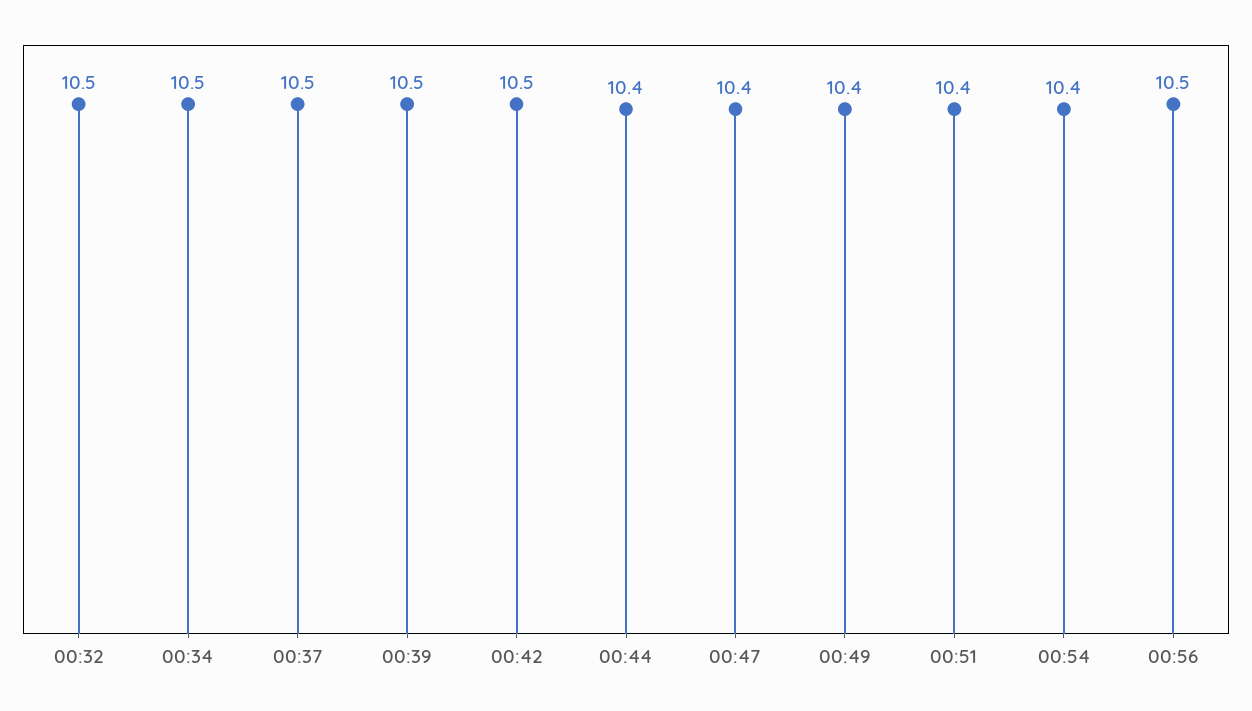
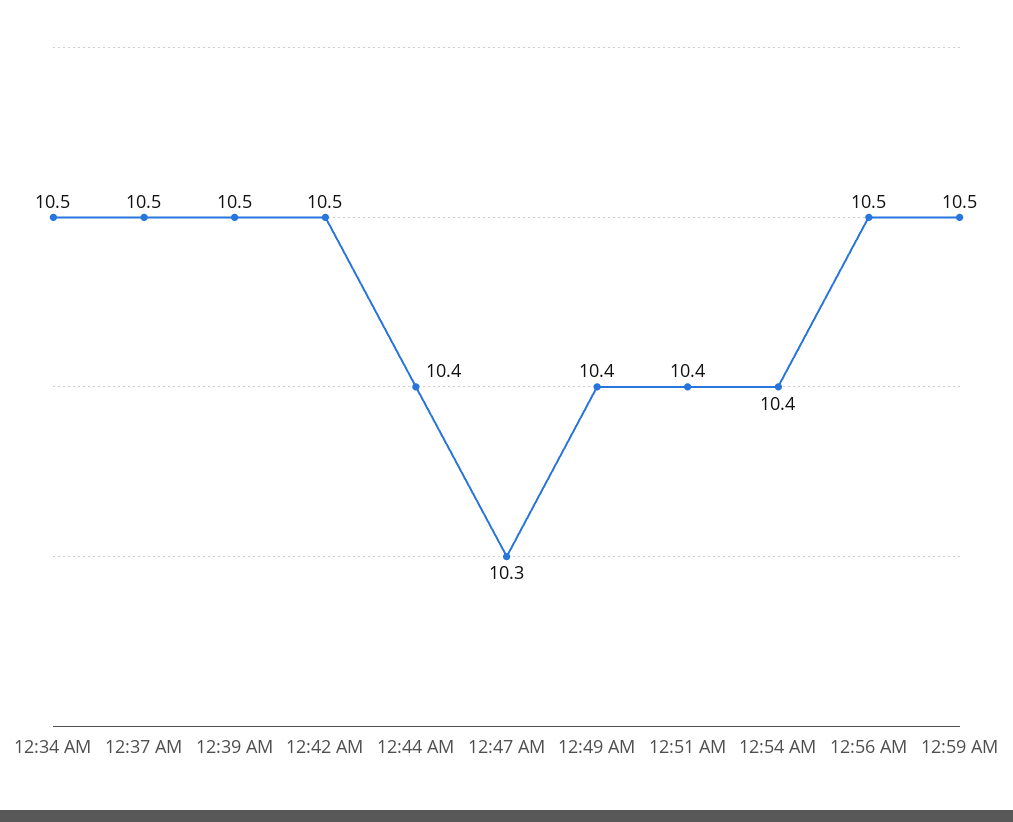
00:32: 10.5 -> none
00:47: 10.4 -> 10.3
12:59 AM: none -> 10.5

